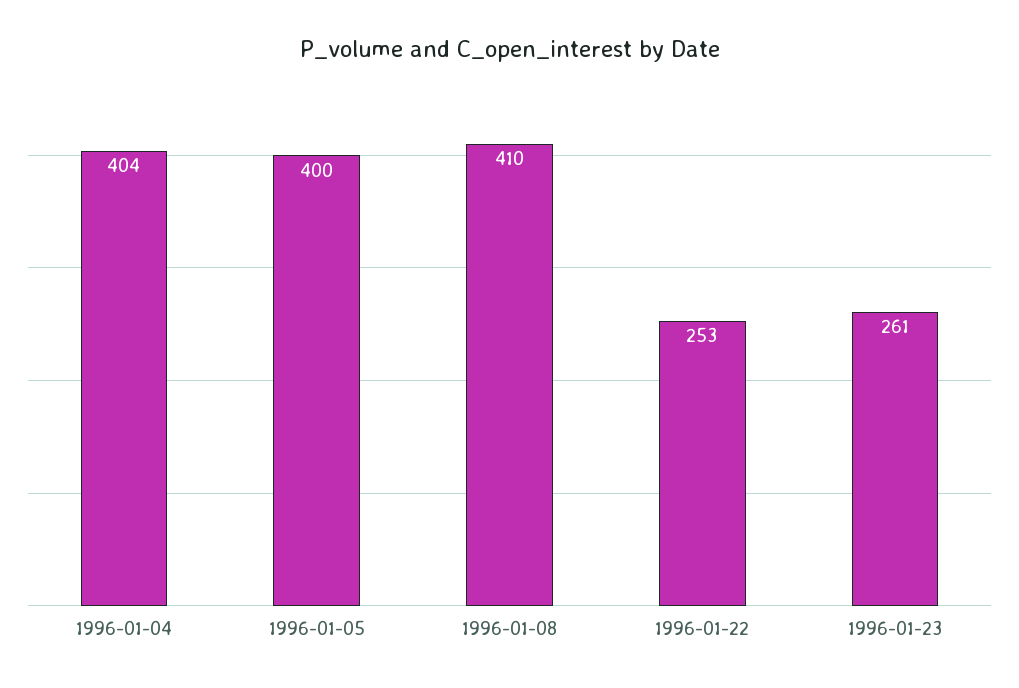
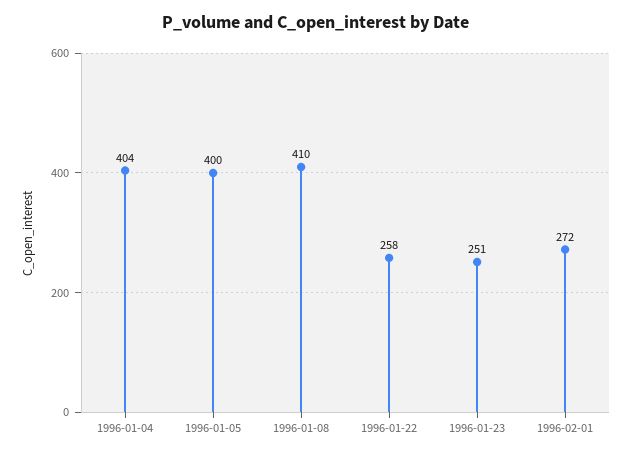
1996-01-22: 253 -> 258
1996-01-23: 261 -> 251
1996-02-01: none -> 272

